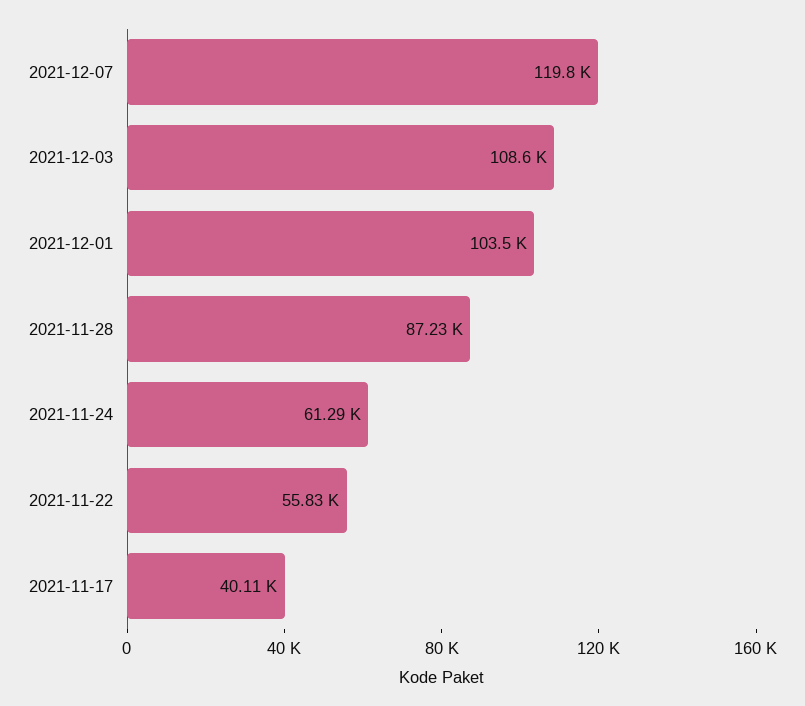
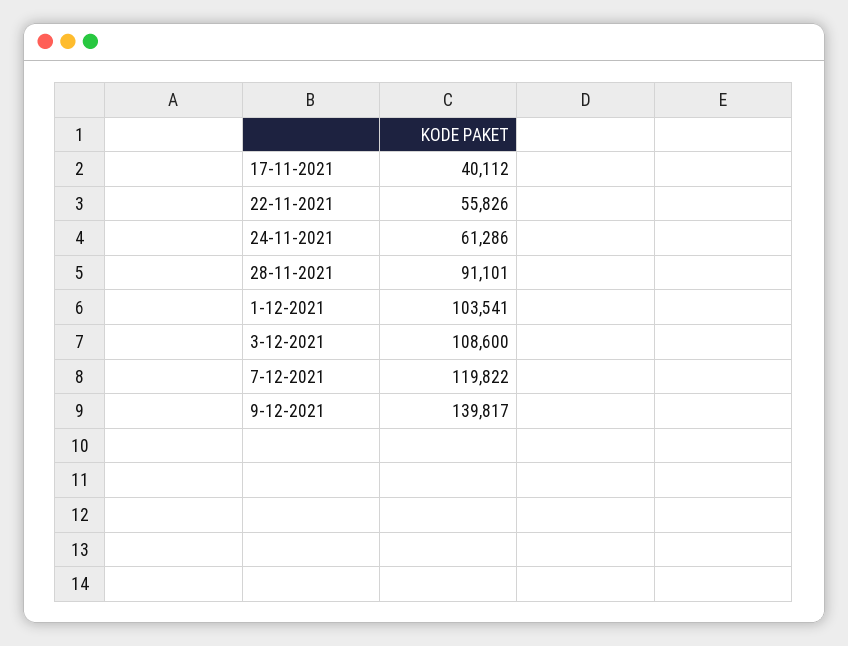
2021-11-28: 87230 -> 91101
9-12-2021: none -> 139817

